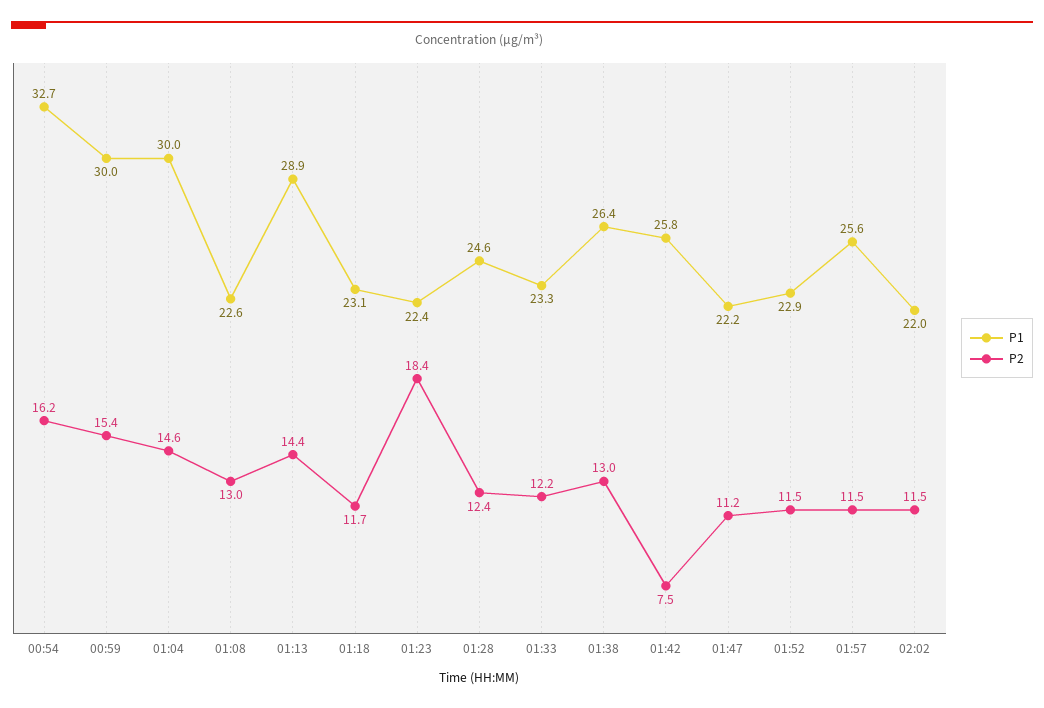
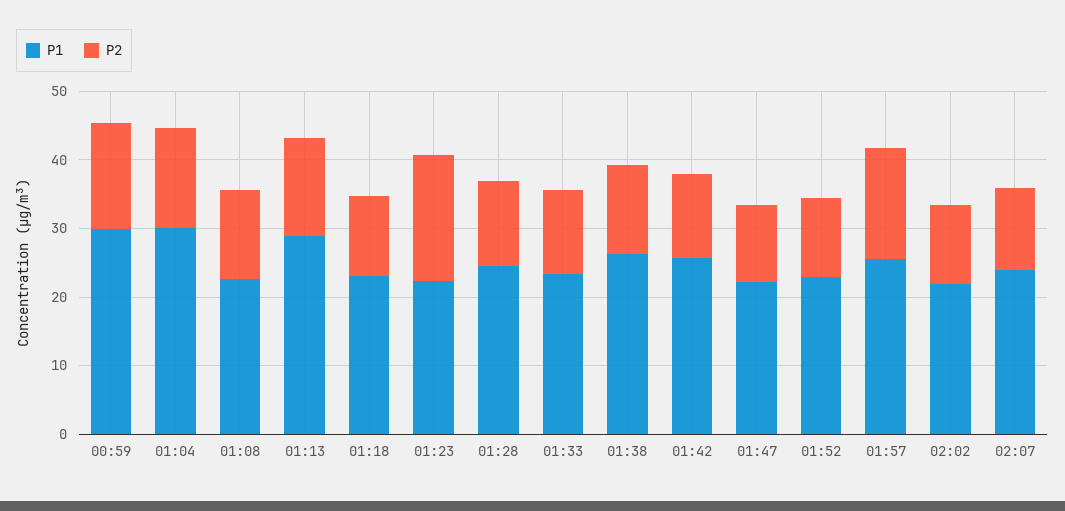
P1, 00:54: 32.7 -> none
P2, 00:54: 16.2 -> none
P2, 01:42: 7.5 -> 12
P2, 01:57: 11.5 -> 16
P1, 02:07: none -> 24
P2, 02:07: none -> 12

